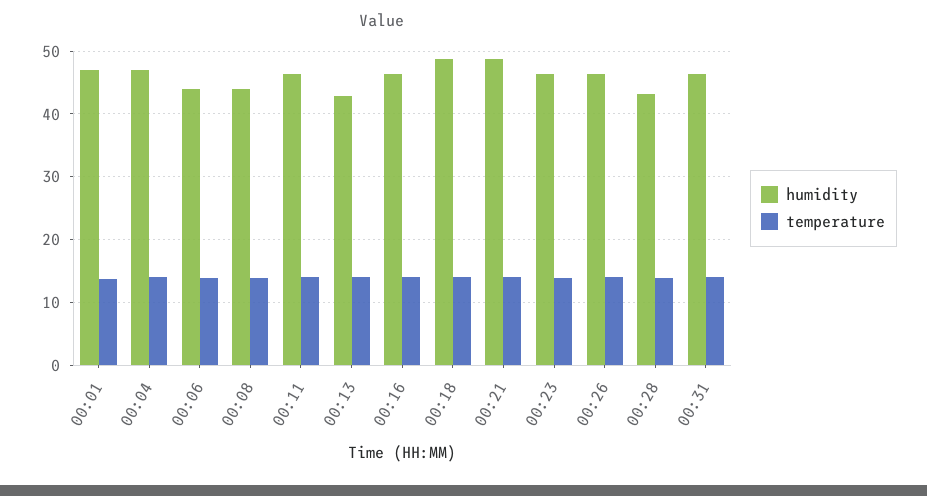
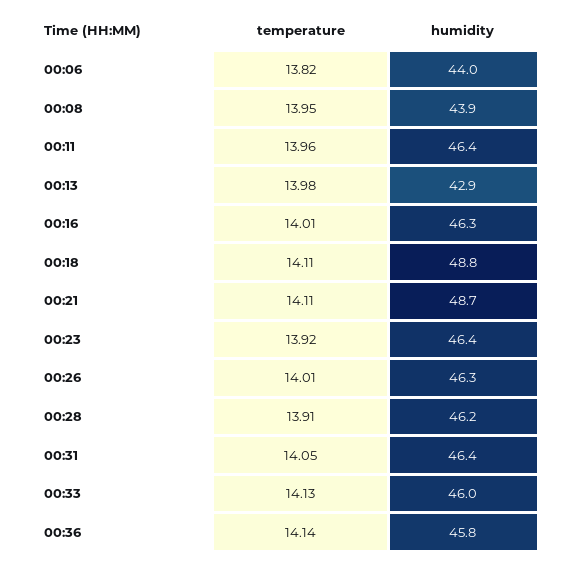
humidity, 00:01: 47 -> none
temperature, 00:01: 14 -> none
humidity, 00:04: 47 -> none
temperature, 00:04: 14 -> none
humidity, 00:28: 43 -> 46.2
temperature, 00:33: none -> 14.13
humidity, 00:33: none -> 46
temperature, 00:36: none -> 14.14
humidity, 00:36: none -> 45.8

